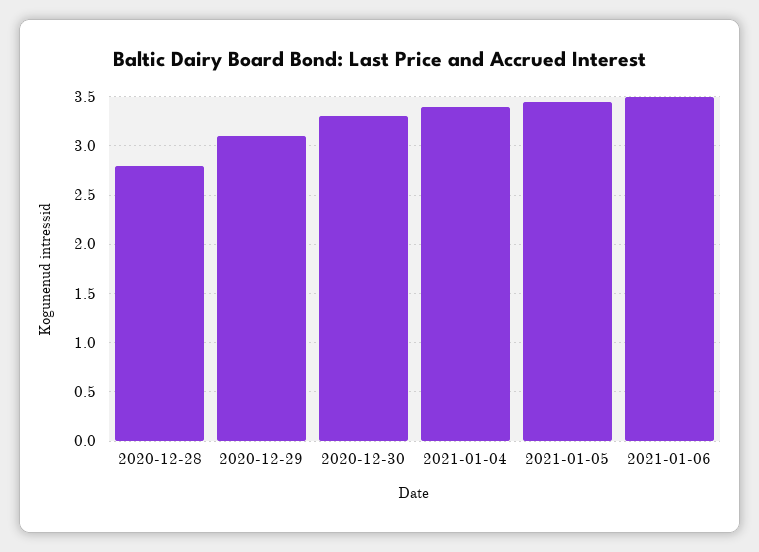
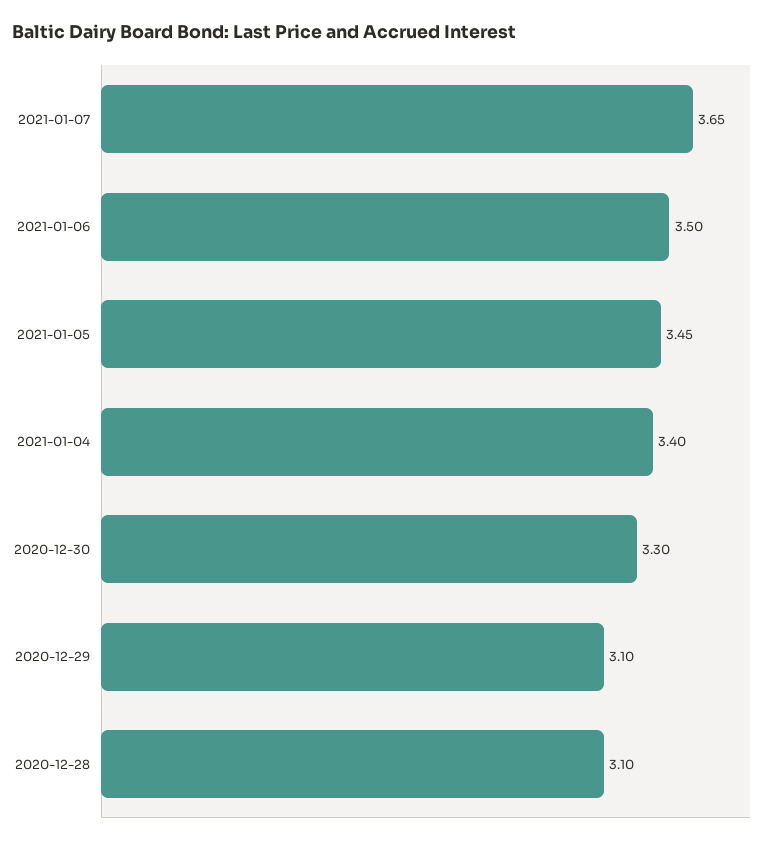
2020-12-28: 2.8 -> 3.1
2021-01-07: none -> 3.65

